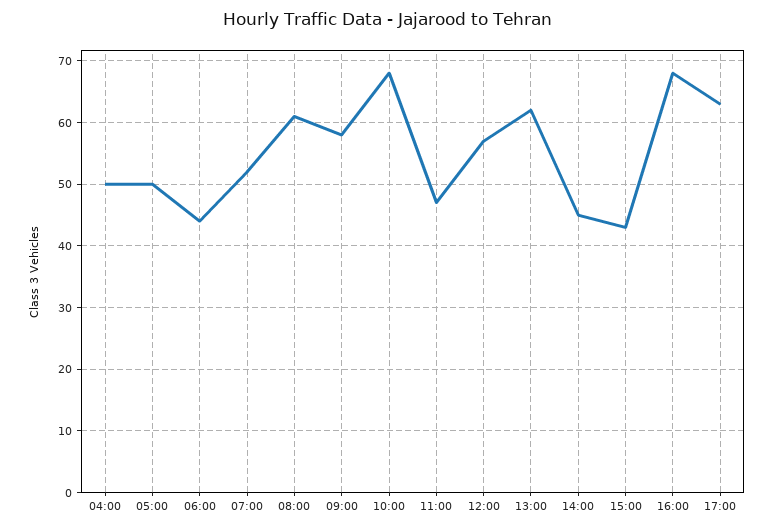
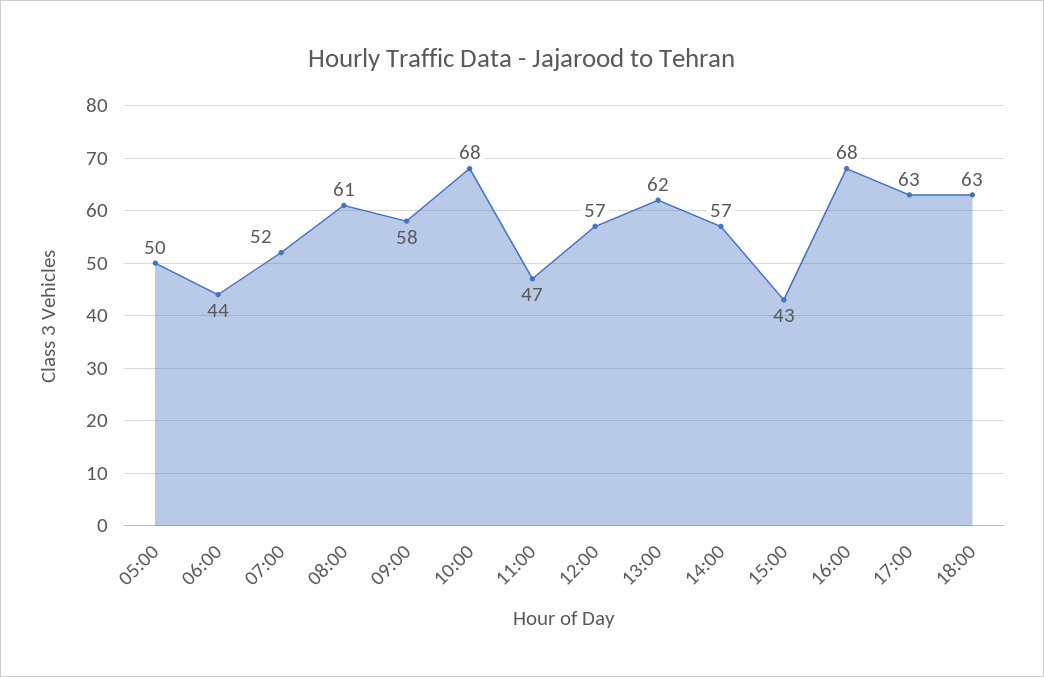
04:00: 50 -> none
14:00: 45 -> 57
18:00: none -> 63

